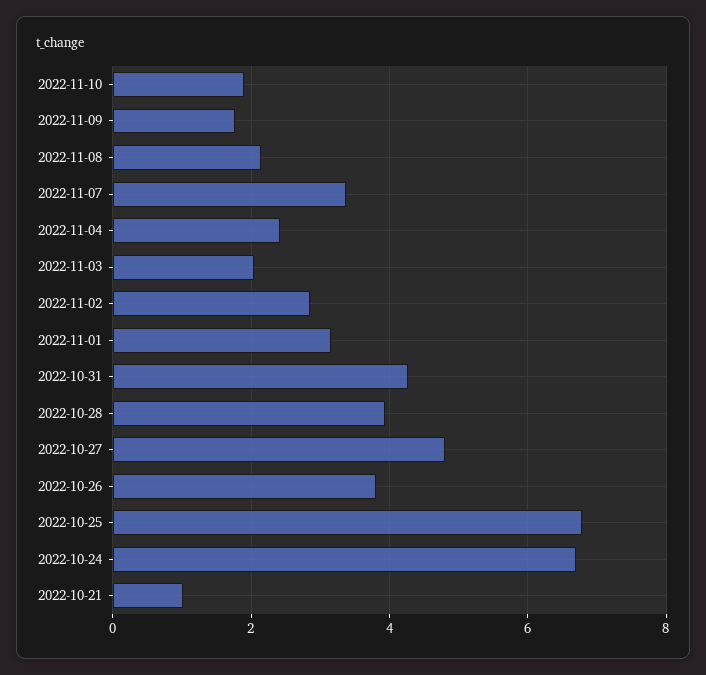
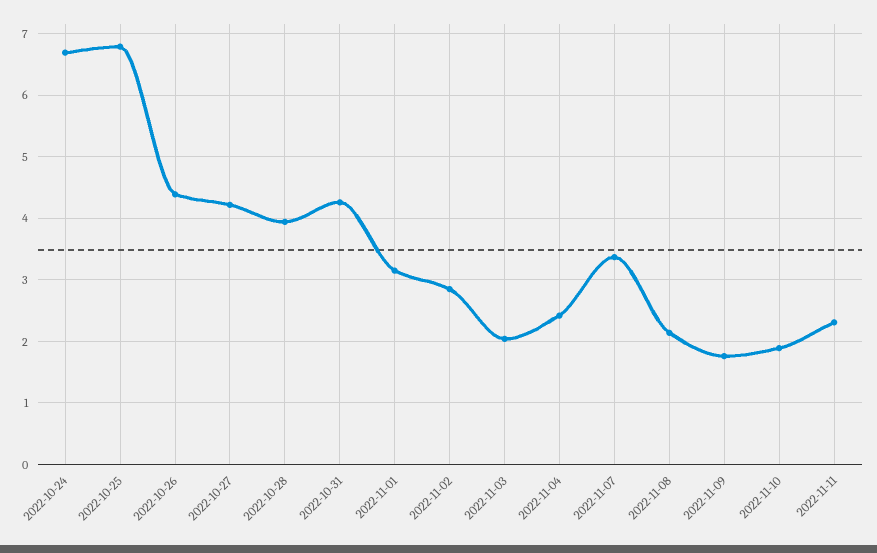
2022-10-27: 4.8 -> 4.2
2022-10-26: 3.8 -> 4.4
2022-10-21: 1 -> none
2022-11-11: none -> 2.3

